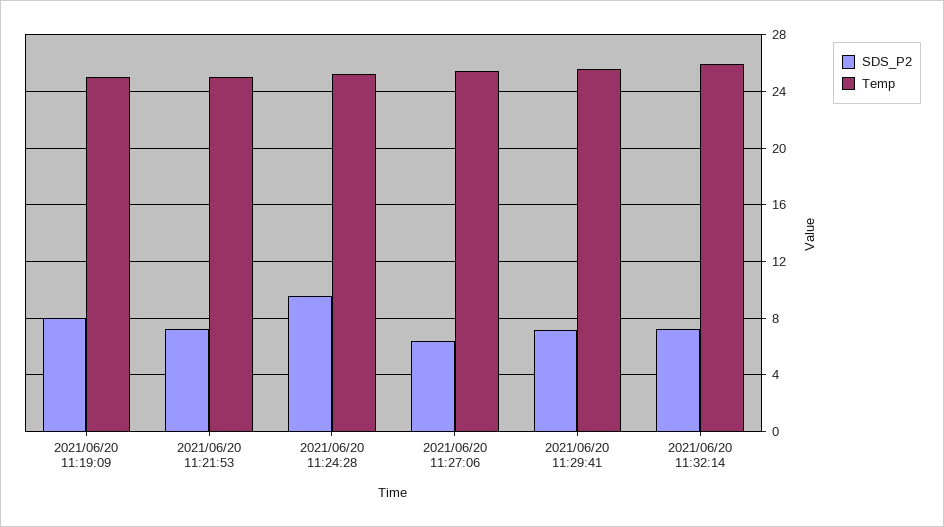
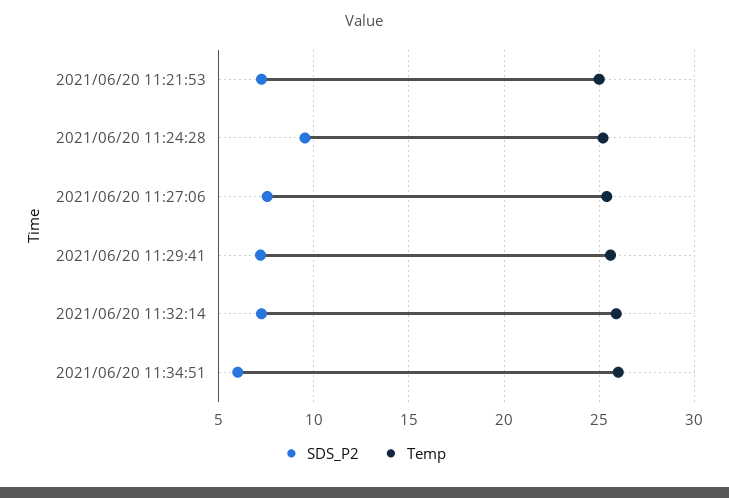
SDS_P2, 2021/06/20 11:19:09: 8 -> none
Temp, 2021/06/20 11:19:09: 25 -> none
SDS_P2, 2021/06/20 11:27:06: 6.5 -> 7.5
SDS_P2, 2021/06/20 11:34:51: none -> 6
Temp, 2021/06/20 11:34:51: none -> 26

